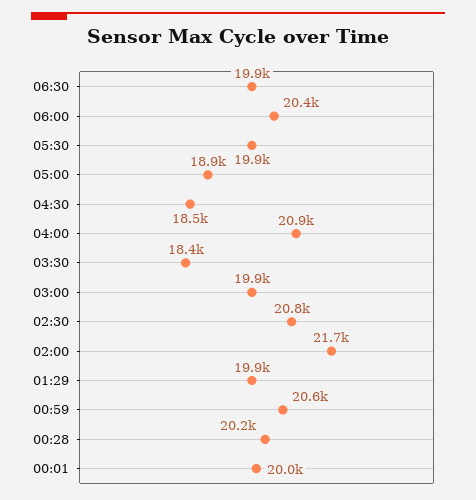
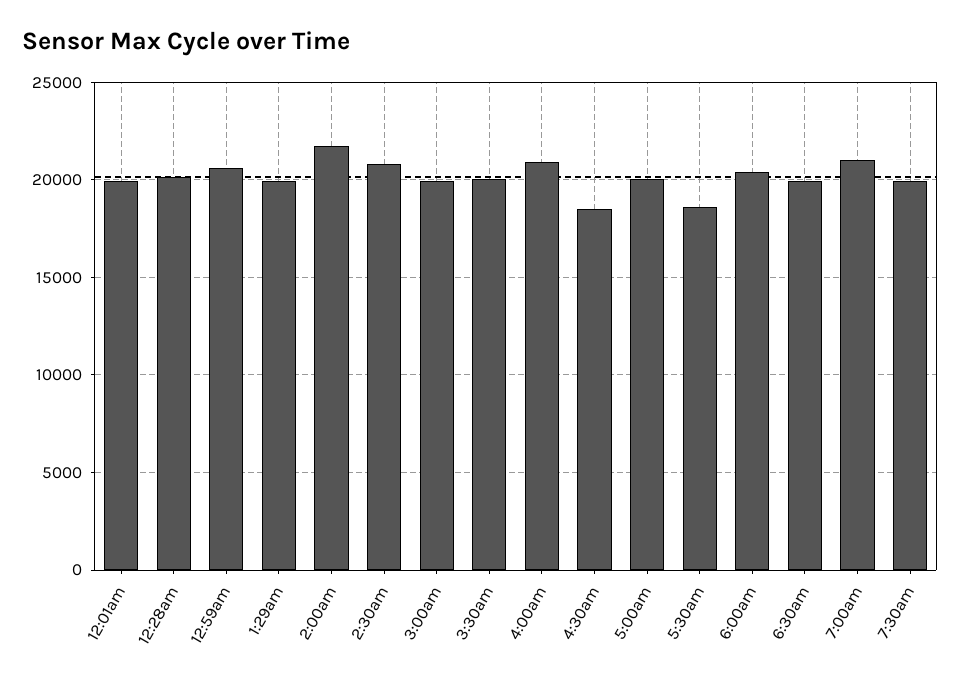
05:30: 19900 -> 18500
05:00: 18900 -> 20000
03:30: 18400 -> 20000
7:00am: none -> 21000
7:30am: none -> 20000

